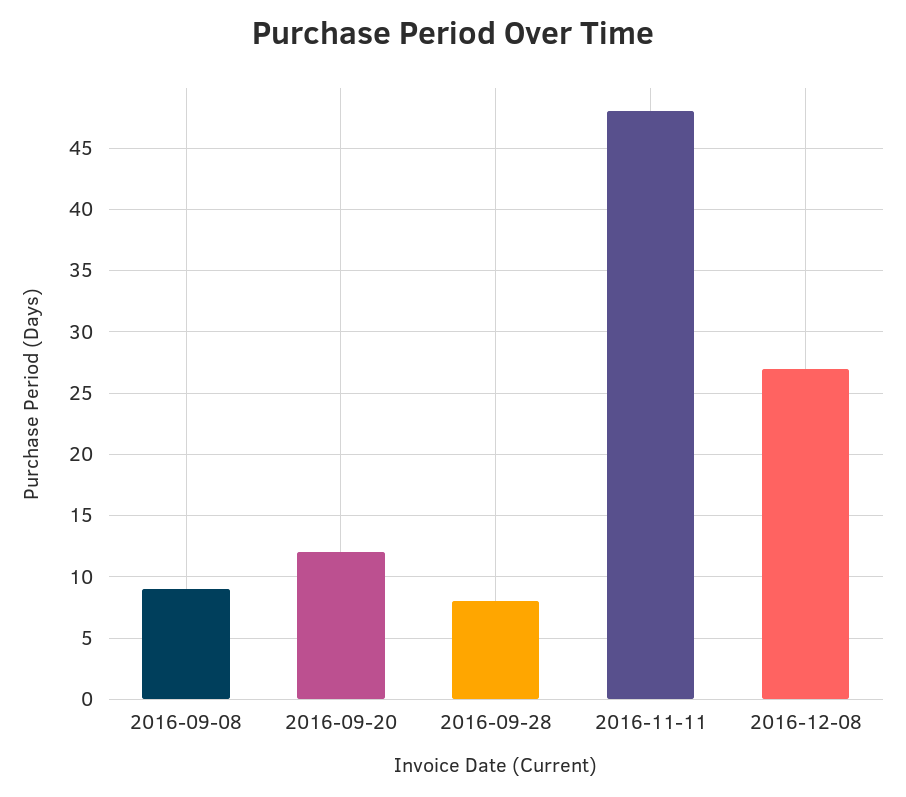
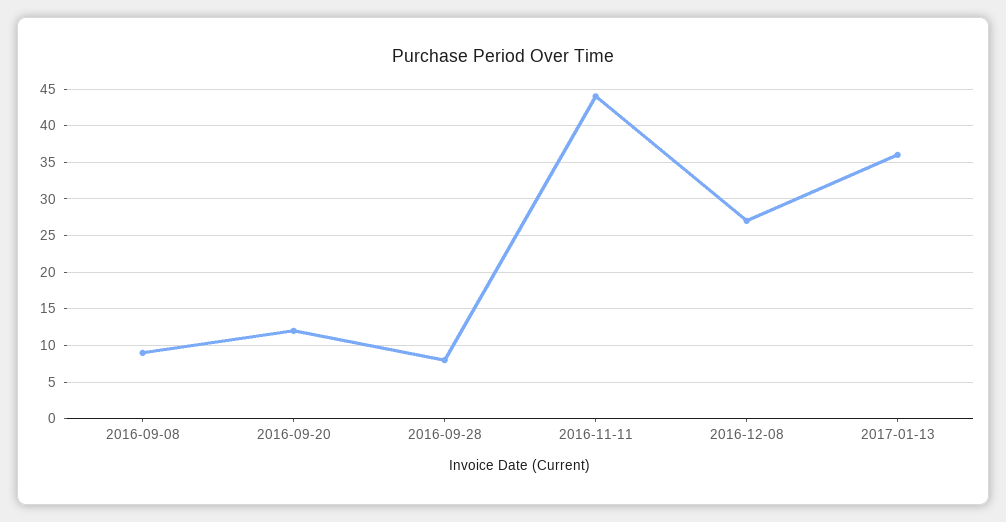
2016-11-11: 48 -> 44
2017-01-13: none -> 36

